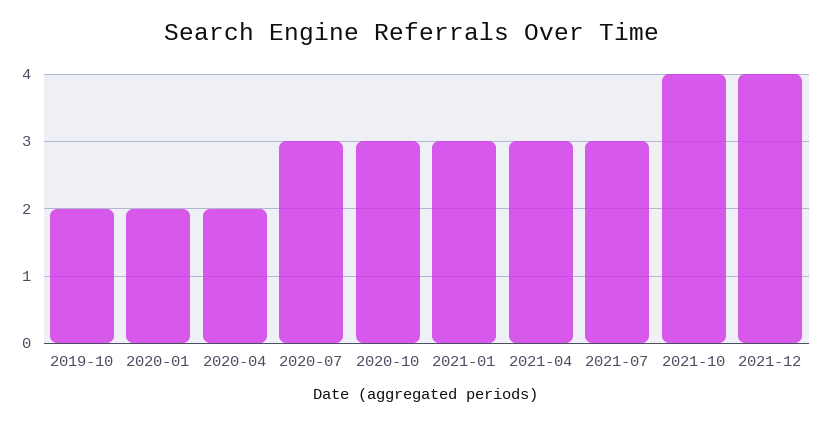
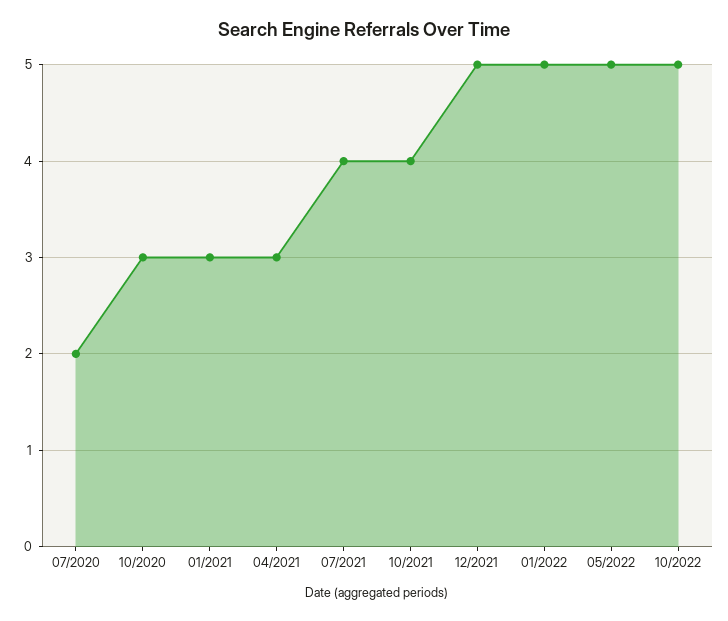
2019-10: 2 -> none
2020-01: 2 -> none
2020-04: 2 -> none
2020-07: 3 -> 2
2021-07: 3 -> 4
2021-12: 4 -> 5
01/2022: none -> 5
05/2022: none -> 5
10/2022: none -> 5

